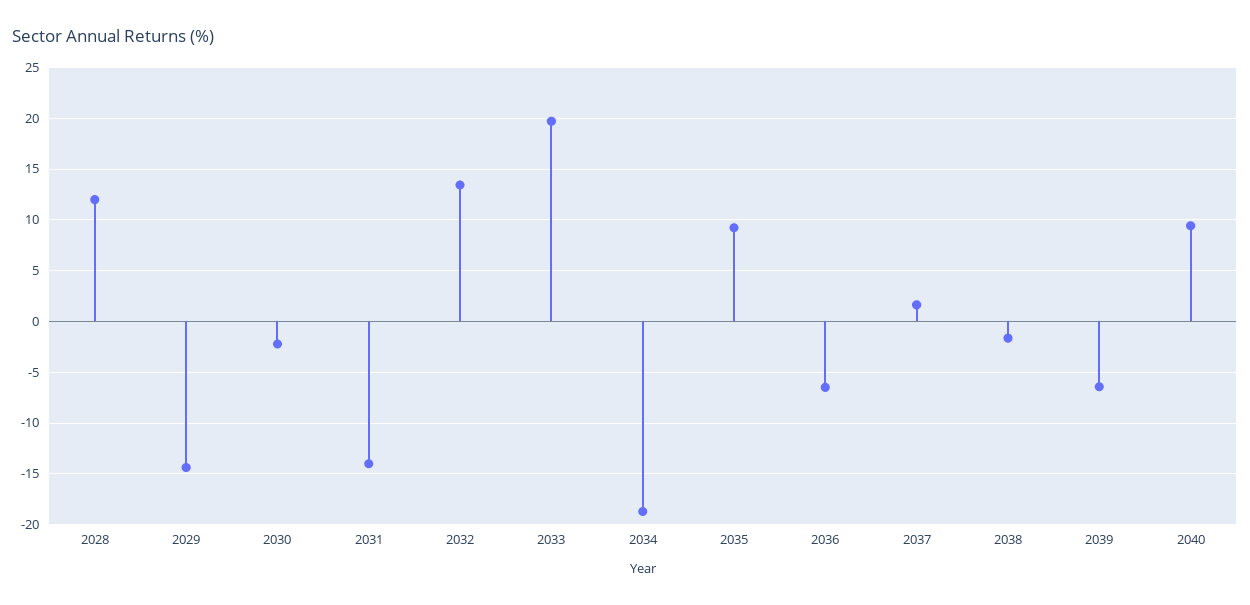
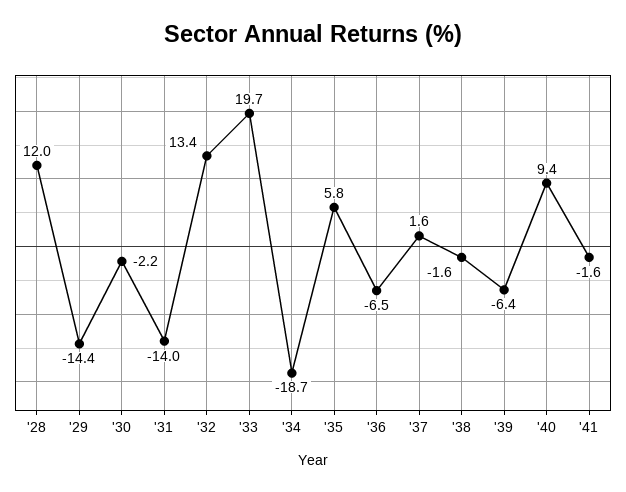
2035: 9 -> 5.8
'41: none -> -1.6

